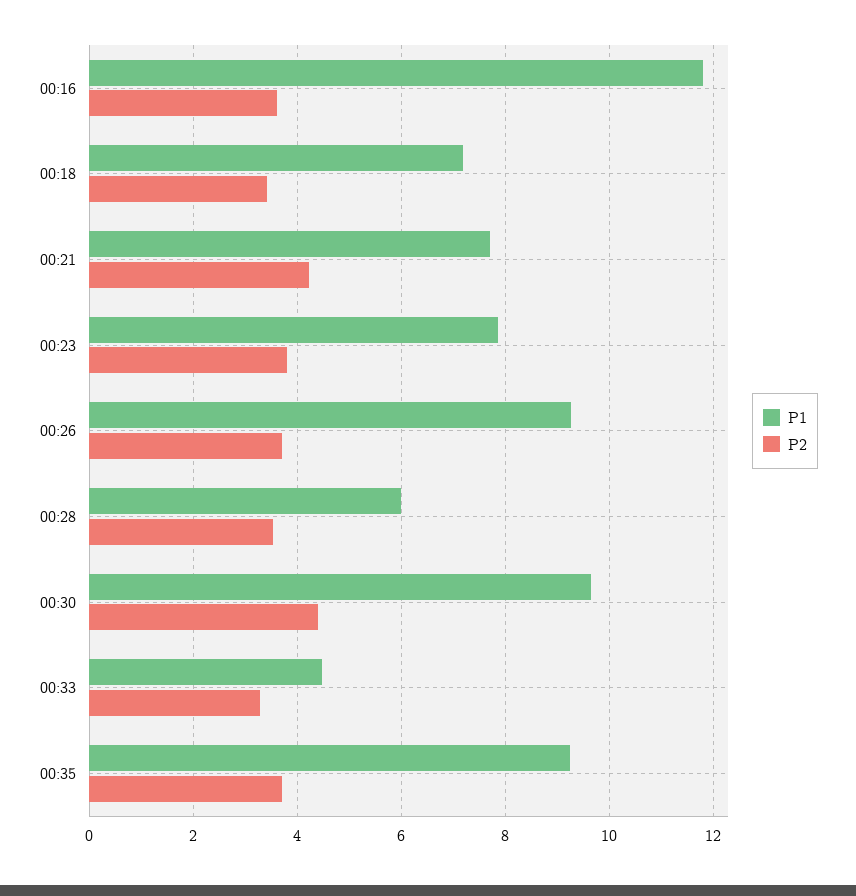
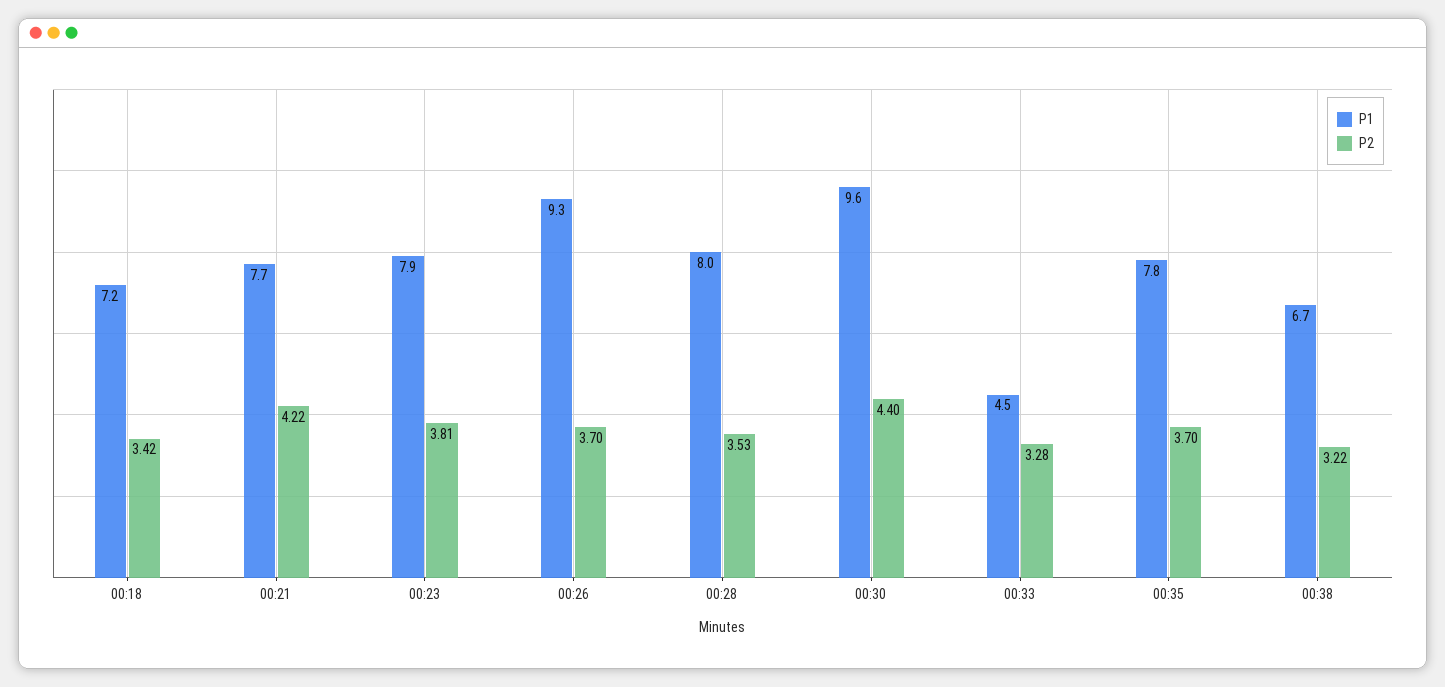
P1, 00:16: 11.8 -> none
P2, 00:16: 3.6 -> none
P1, 00:28: 6 -> 8
P1, 00:35: 9.2 -> 7.8
P1, 00:38: none -> 6.7
P2, 00:38: none -> 3.22

